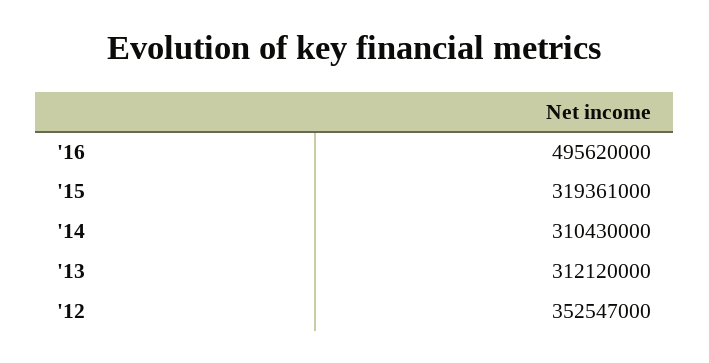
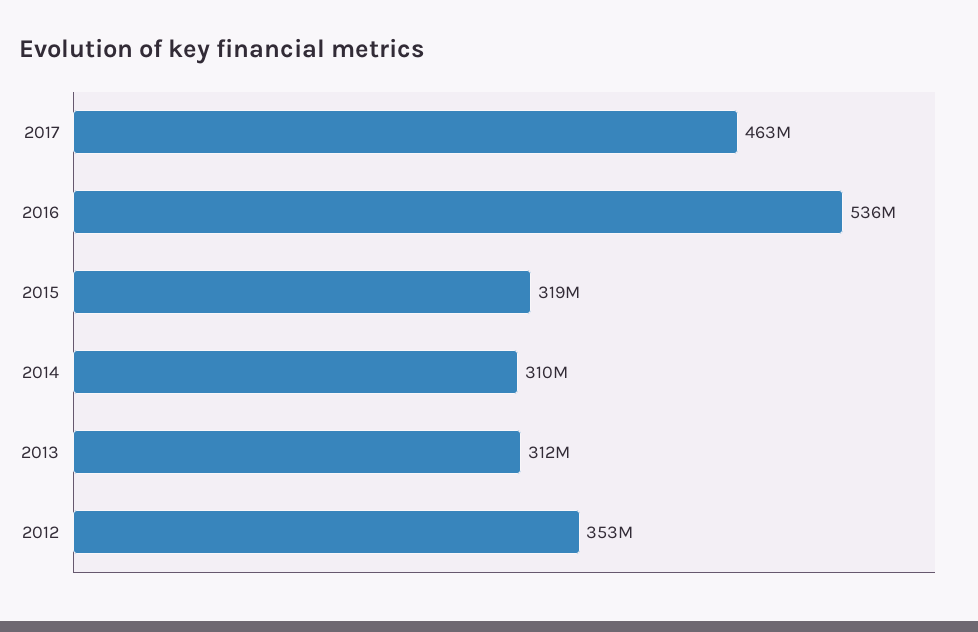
'16: 495620000 -> 536000000
2017: none -> 463000000

